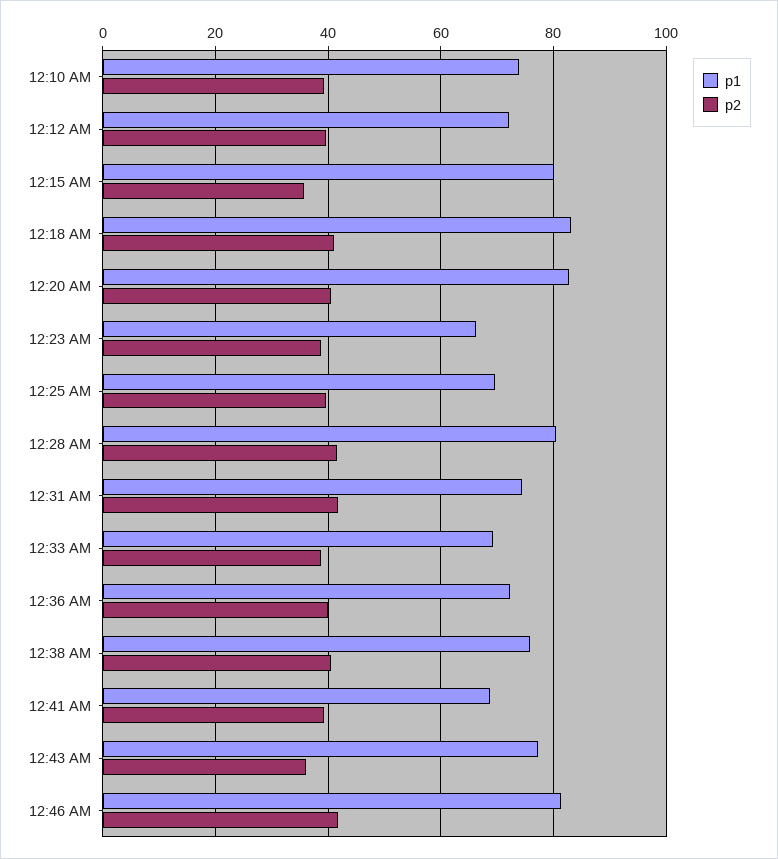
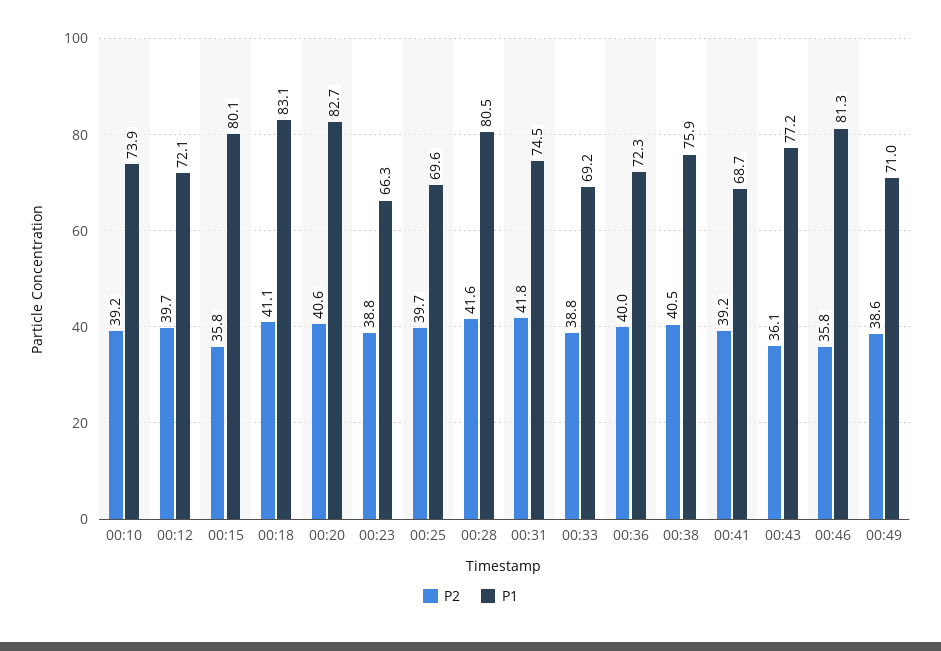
p2, 12:46 AM: 42 -> 35.8
p2, 00:49: none -> 38.6
p1, 00:49: none -> 71

